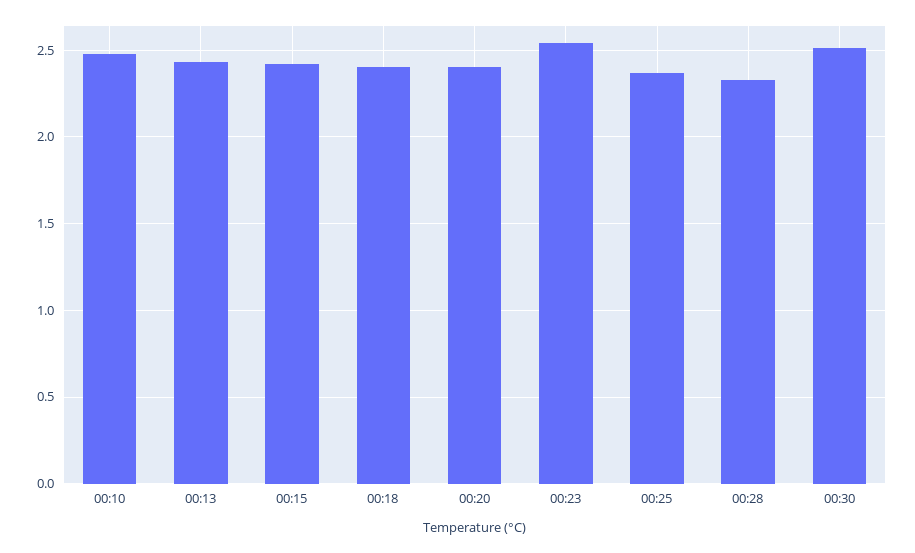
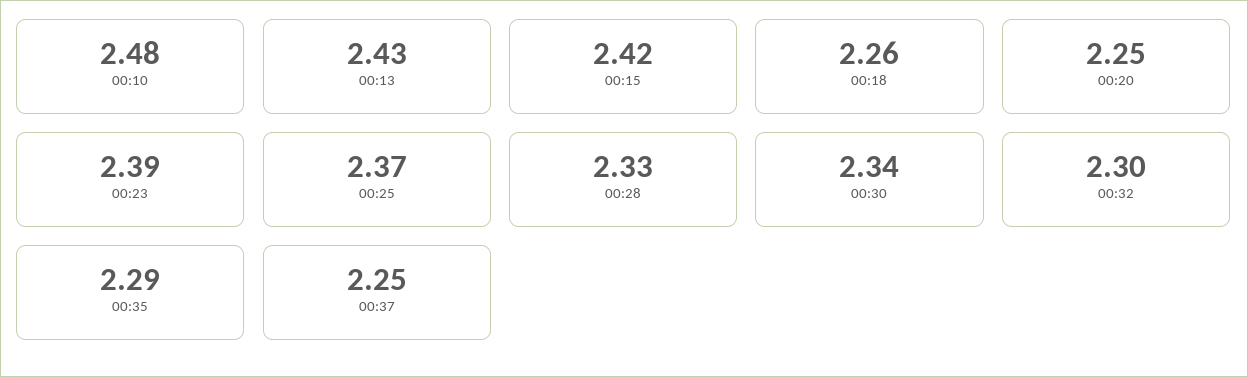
00:18: 2.4 -> 2.26
00:20: 2.4 -> 2.25
00:23: 2.55 -> 2.39
00:30: 2.5 -> 2.34
00:32: none -> 2.3
00:35: none -> 2.29
00:37: none -> 2.25

